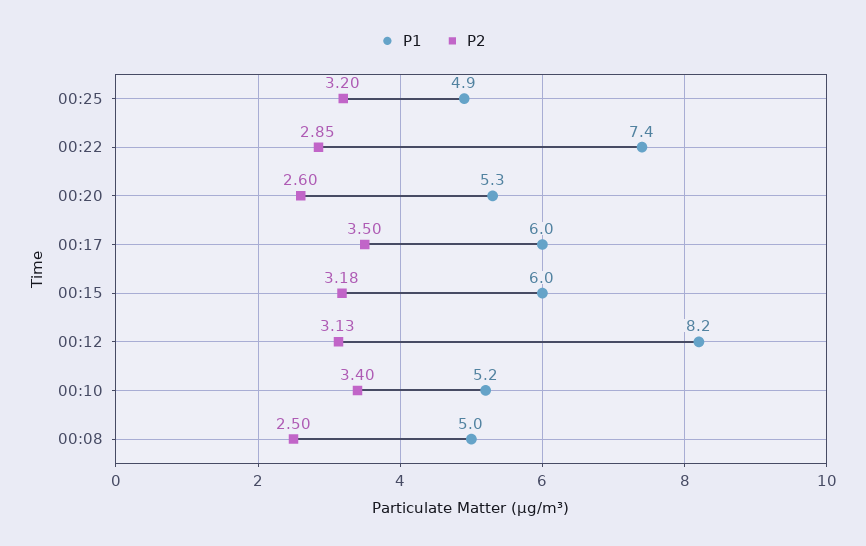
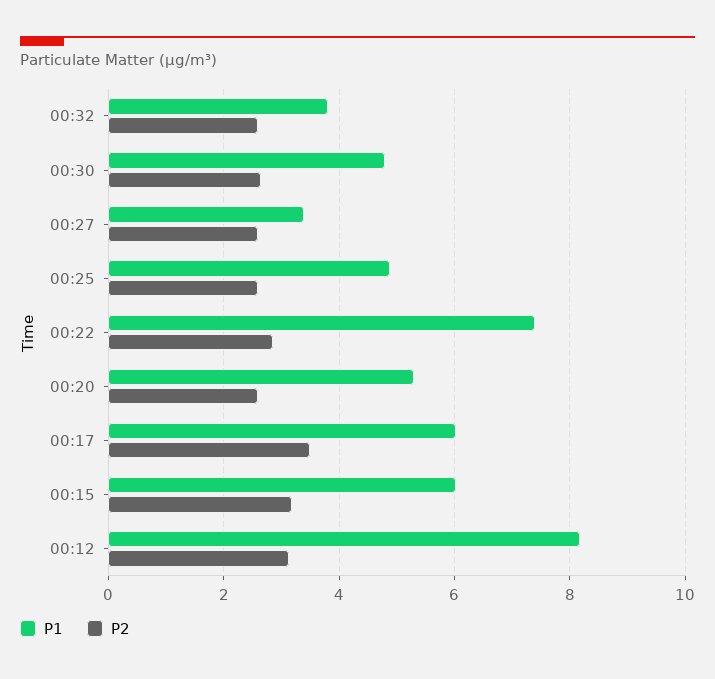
P2, 00:25: 3.2 -> 2.6
P1, 00:10: 5.2 -> none
P2, 00:10: 3.4 -> none
P1, 00:08: 5 -> none
P2, 00:08: 2.5 -> none
P1, 00:32: none -> 3.8
P2, 00:32: none -> 2.6
P1, 00:30: none -> 4.8
P2, 00:30: none -> 2.6
P1, 00:27: none -> 3.4
P2, 00:27: none -> 2.6

